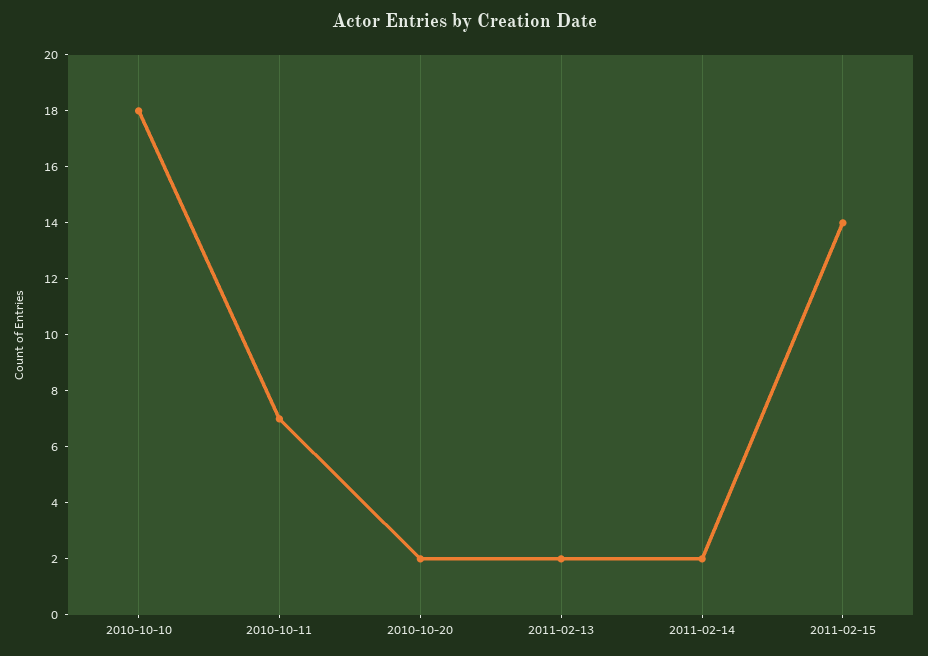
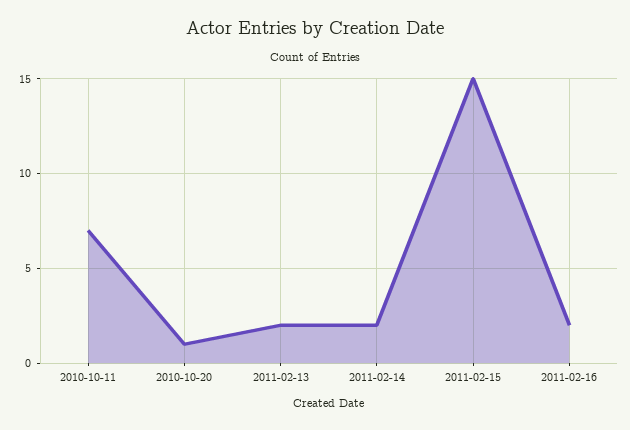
2010-10-10: 18 -> none
2010-10-20: 2 -> 1
2011-02-15: 14 -> 15
2011-02-16: none -> 2

